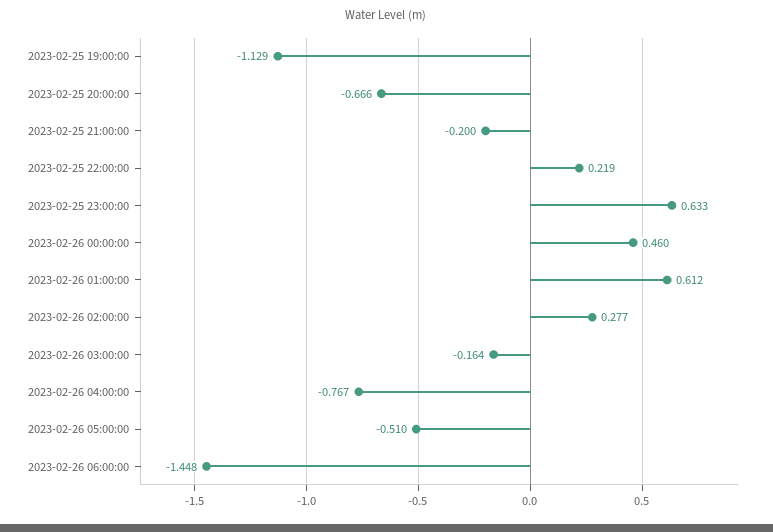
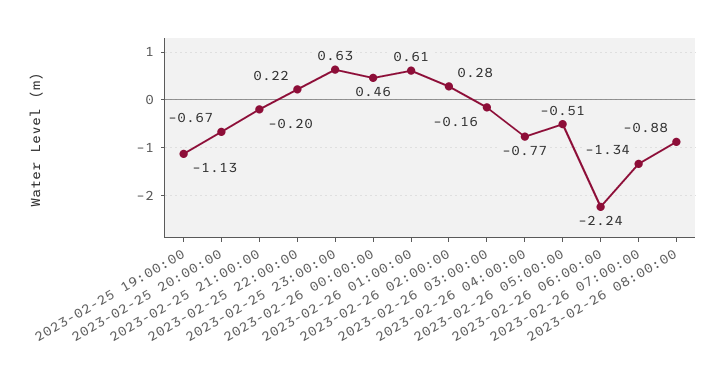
2023-02-26 06:00:00: -1.448 -> -2.24
2023-02-26 07:00:00: none -> -1.34
2023-02-26 08:00:00: none -> -0.88

